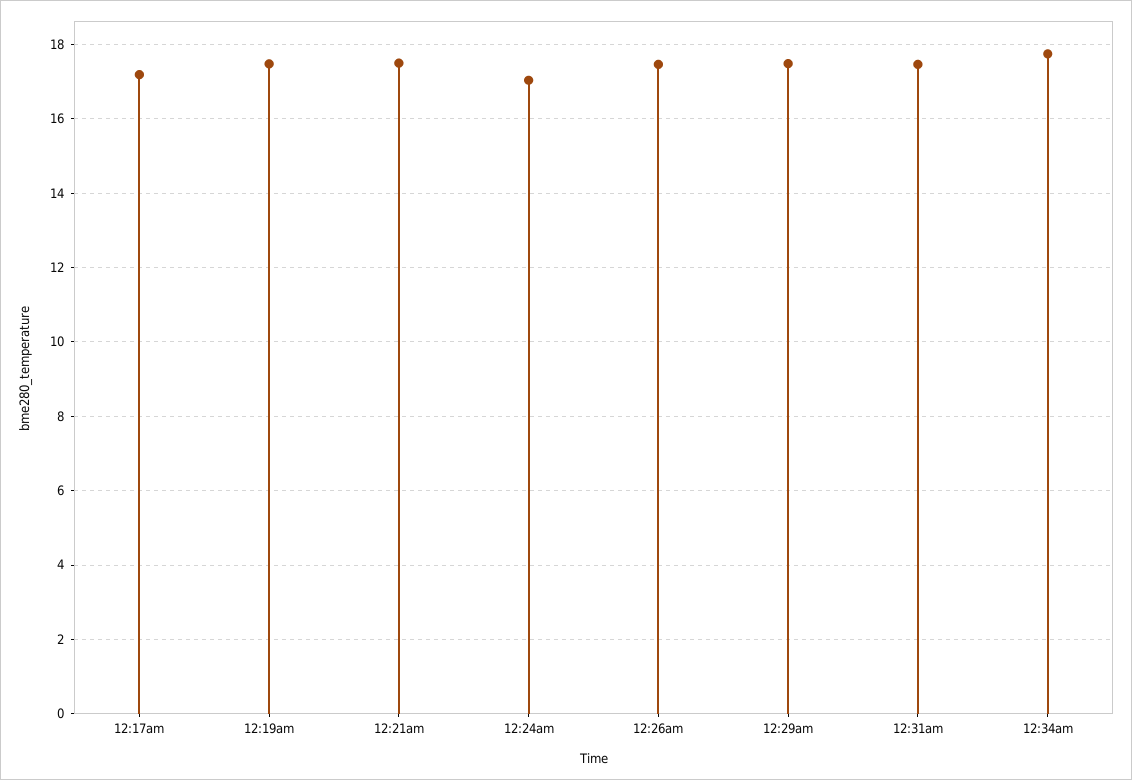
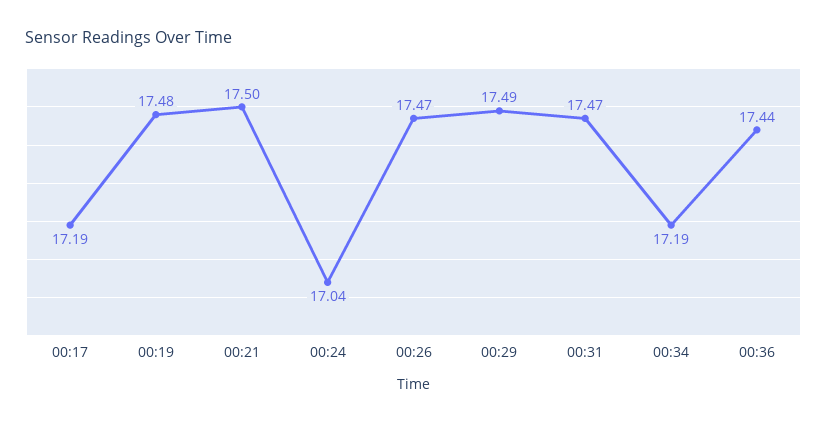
12:34am: 17.8 -> 17.19
00:36: none -> 17.44

